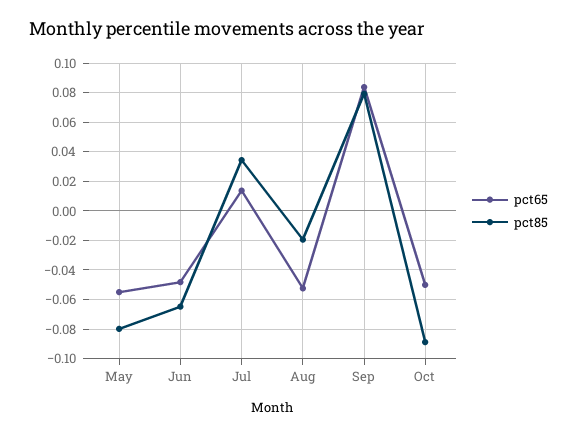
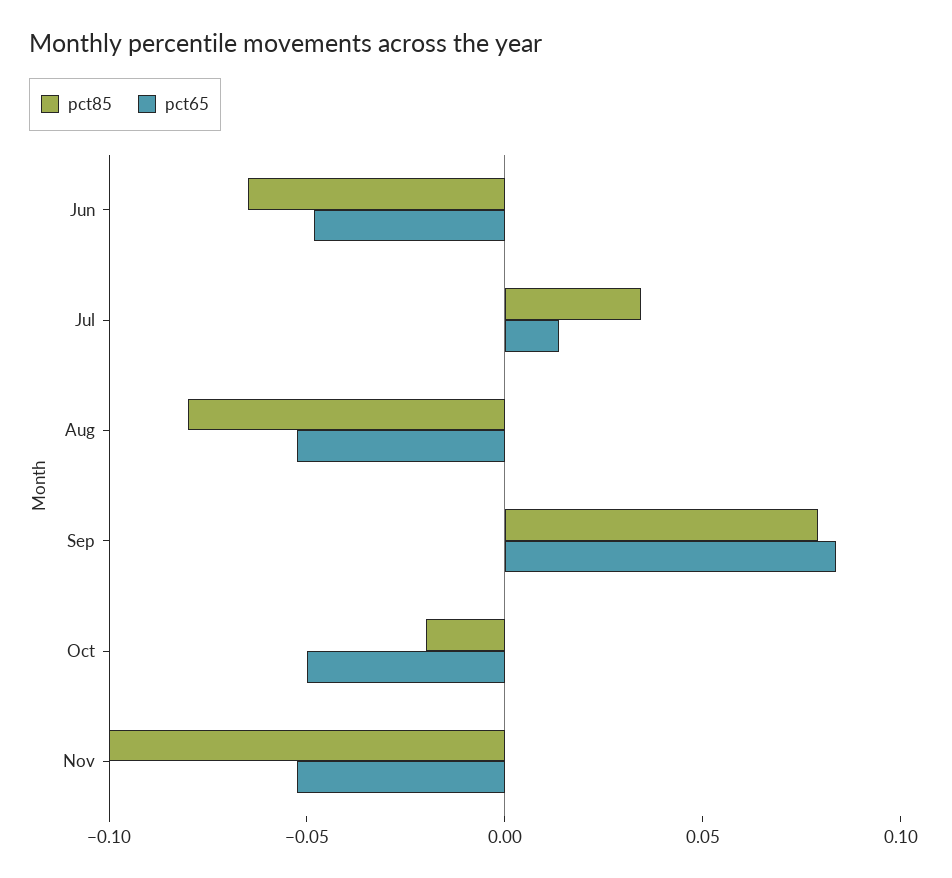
pct65, May: -0.055 -> none
pct85, May: -0.08 -> none
pct85, Aug: -0.02 -> -0.08
pct85, Oct: -0.09 -> -0.02
pct85, Nov: none -> -0.1
pct65, Nov: none -> -0.05

